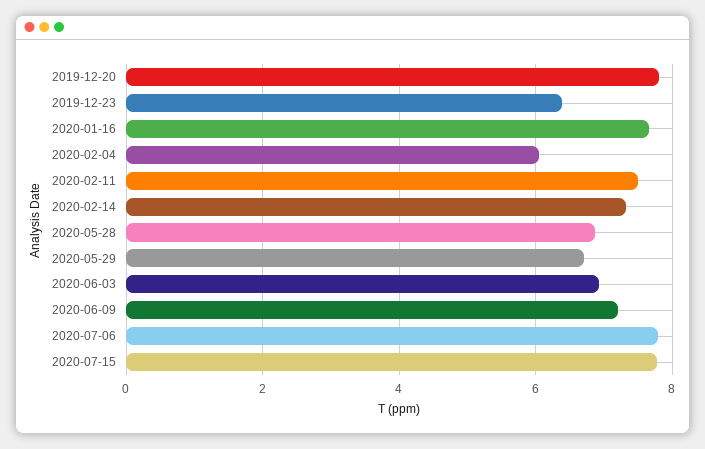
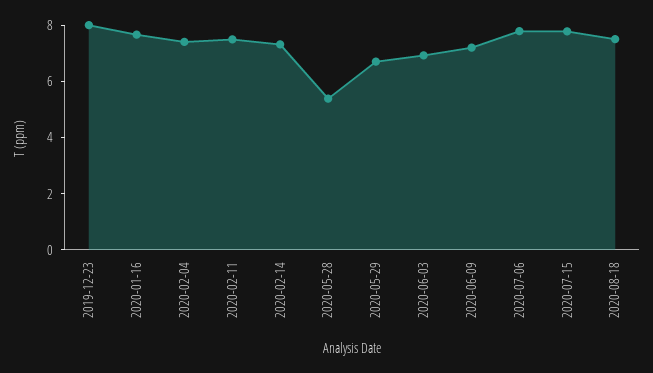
2019-12-20: 7.8 -> none
2019-12-23: 6.4 -> 8
2020-02-04: 6 -> 7.5
2020-05-28: 6.8 -> 5.5
2020-08-18: none -> 7.5

